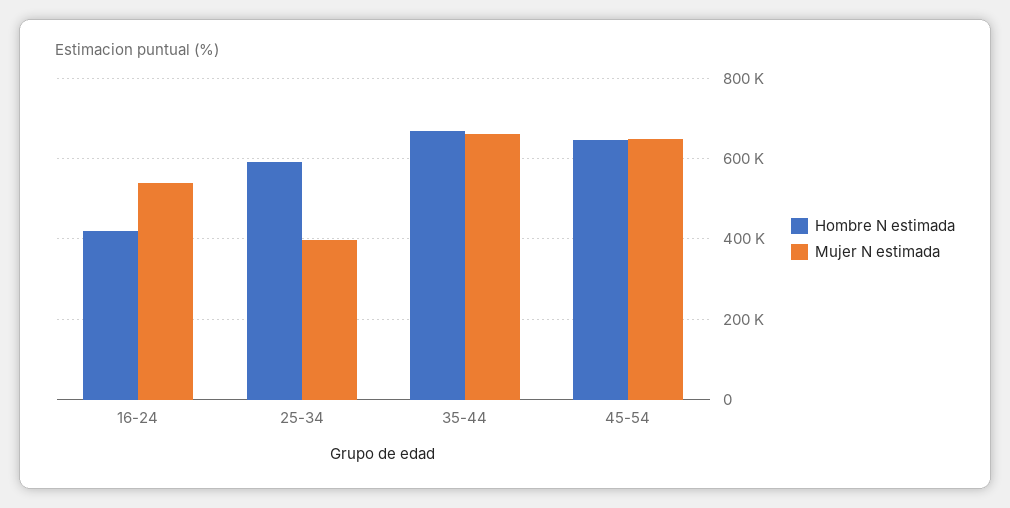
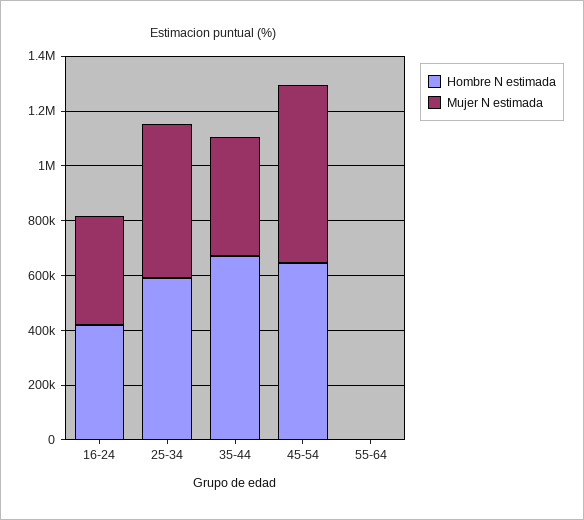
Mujer N estimada, 16-24: 540000 -> 400000
Mujer N estimada, 25-34: 400000 -> 550000
Mujer N estimada, 35-44: 660000 -> 450000
Hombre N estimada, 55-64: none -> 0
Mujer N estimada, 55-64: none -> 0

